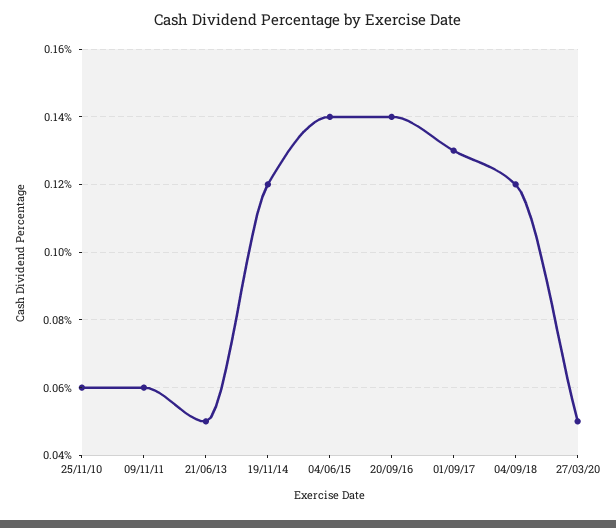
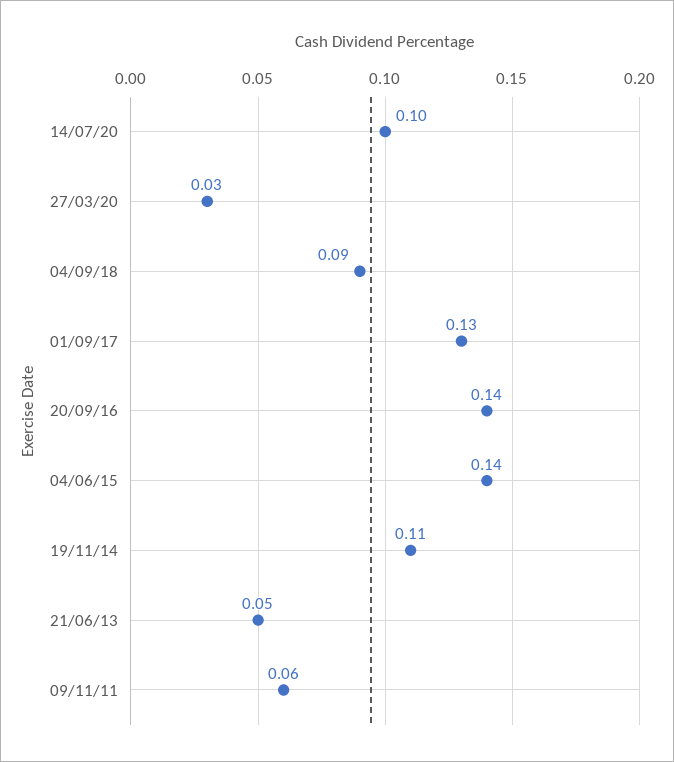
25/11/10: 0.06 -> none
19/11/14: 0.12 -> 0.11
04/09/18: 0.12 -> 0.09
27/03/20: 0.05 -> 0.03
14/07/20: none -> 0.1

